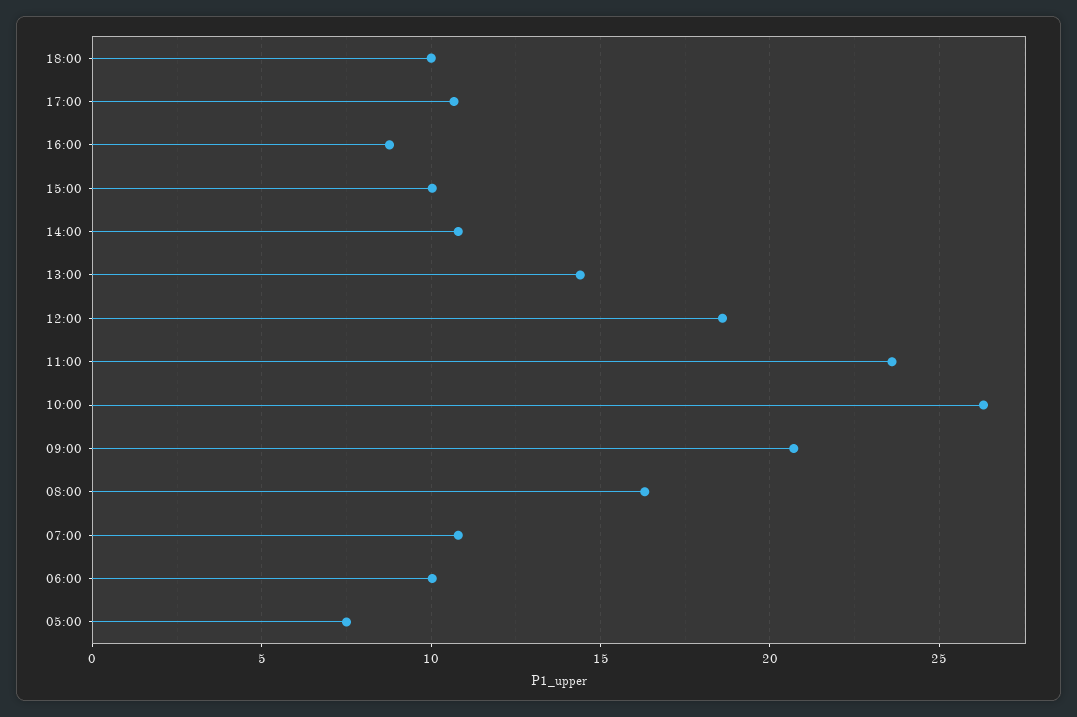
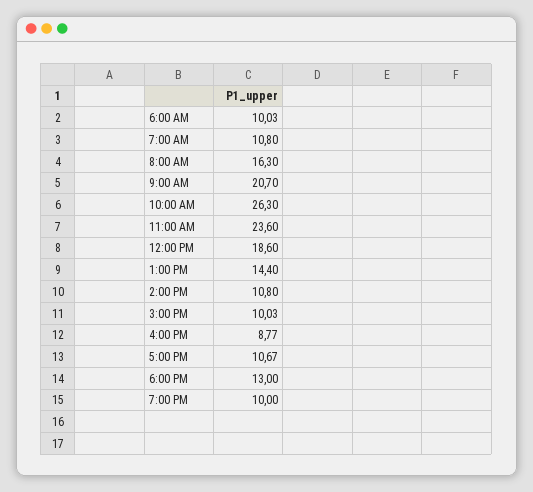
18:00: 10 -> 13
05:00: 7.5 -> none
7:00 PM: none -> 10

